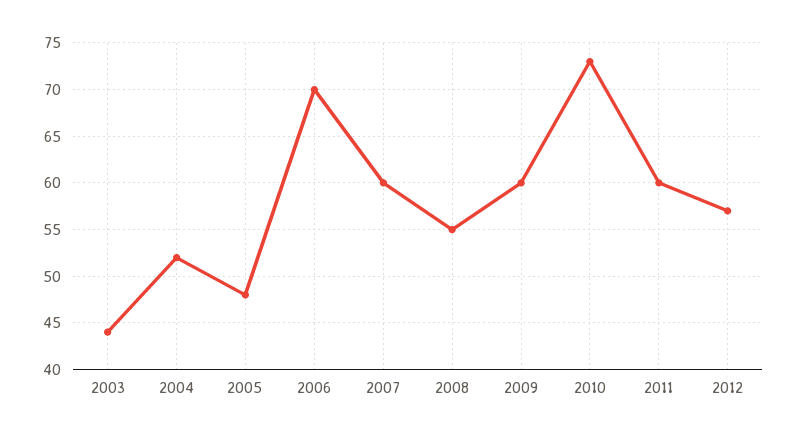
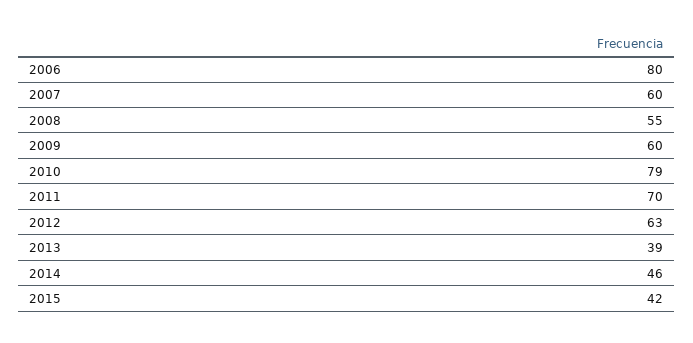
2003: 44 -> none
2004: 52 -> none
2005: 48 -> none
2006: 70 -> 80
2010: 73 -> 79
2011: 60 -> 70
2012: 57 -> 63
2013: none -> 39
2014: none -> 46
2015: none -> 42

